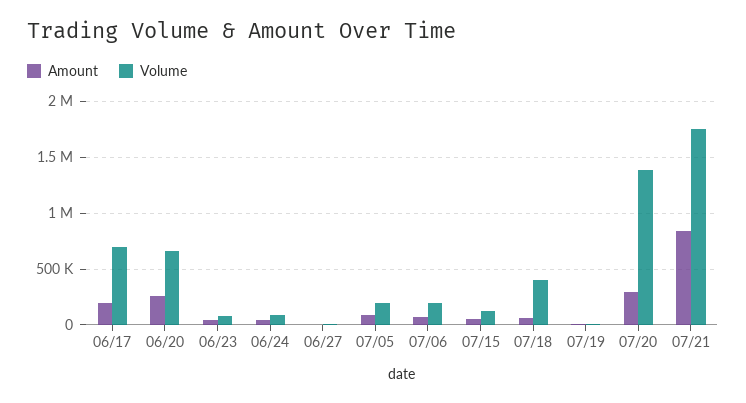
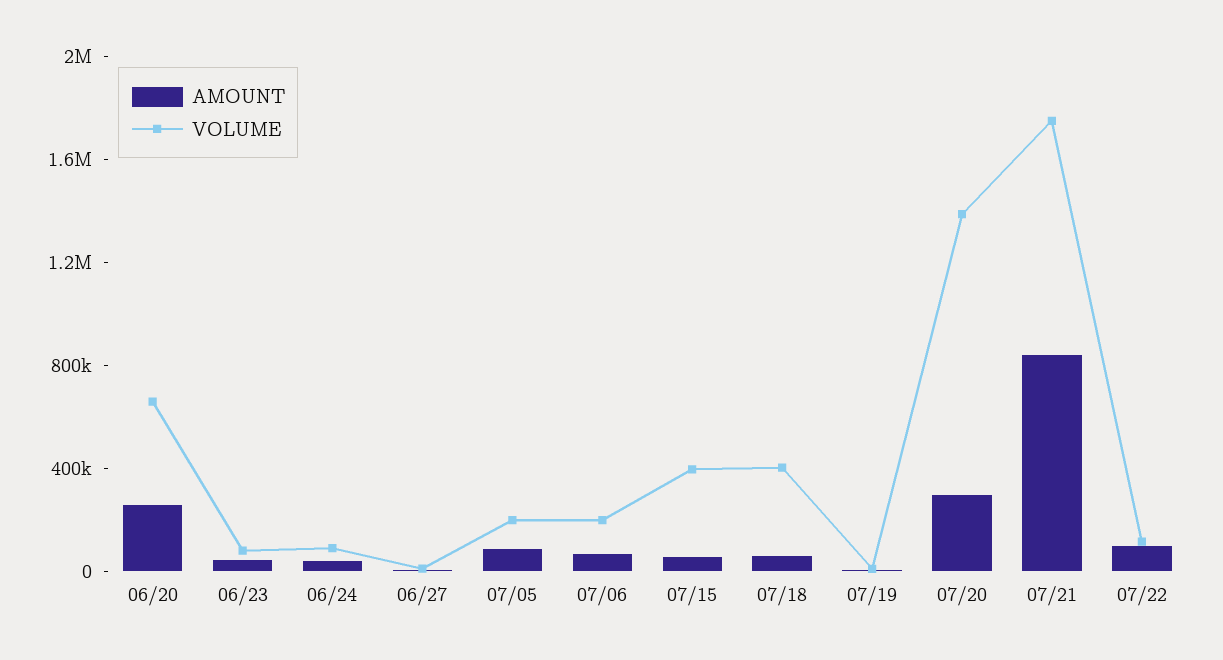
Amount, 06/17: 200000 -> none
Volume, 06/17: 700000 -> none
Volume, 07/15: 100000 -> 400000
Amount, 07/22: none -> 100000
Volume, 07/22: none -> 100000

